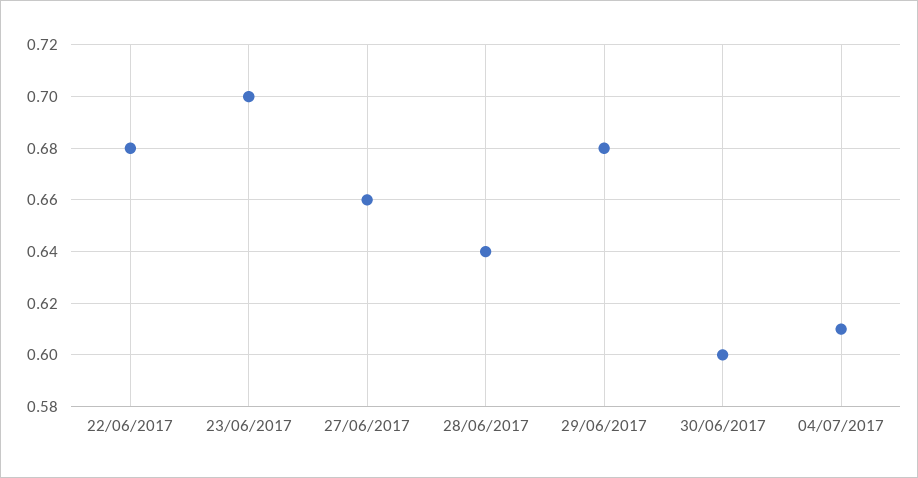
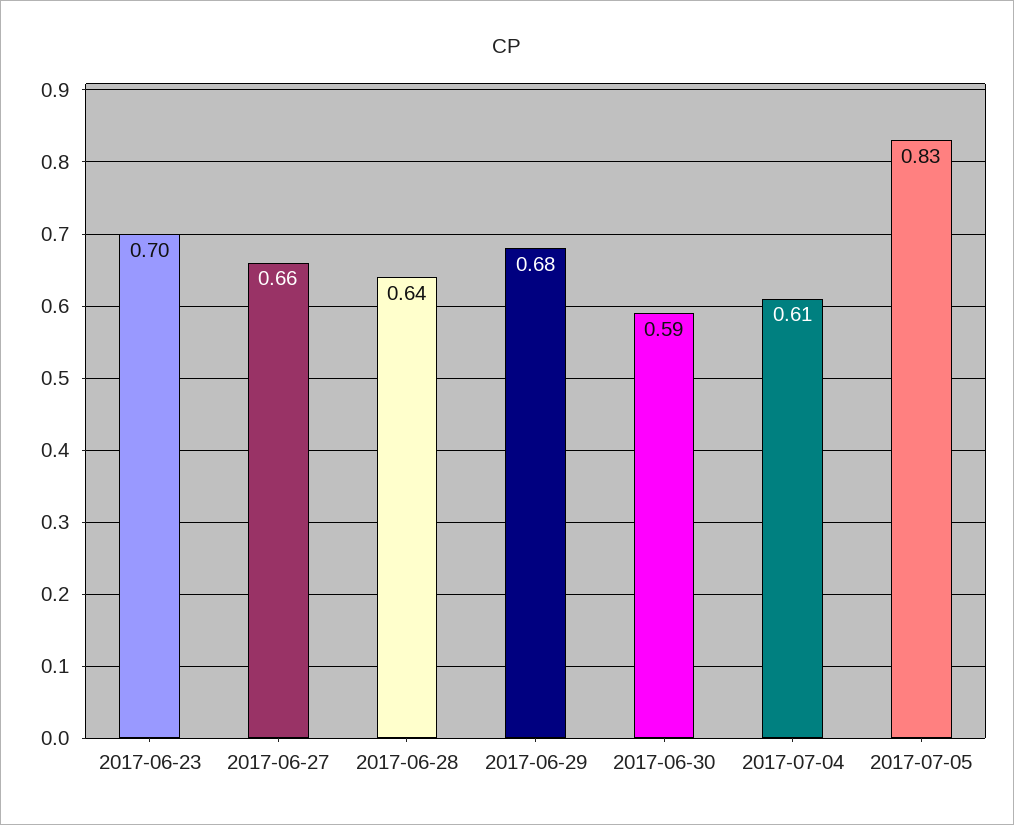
22/06/2017: 0.68 -> none
30/06/2017: 0.6 -> 0.59
2017-07-05: none -> 0.83

